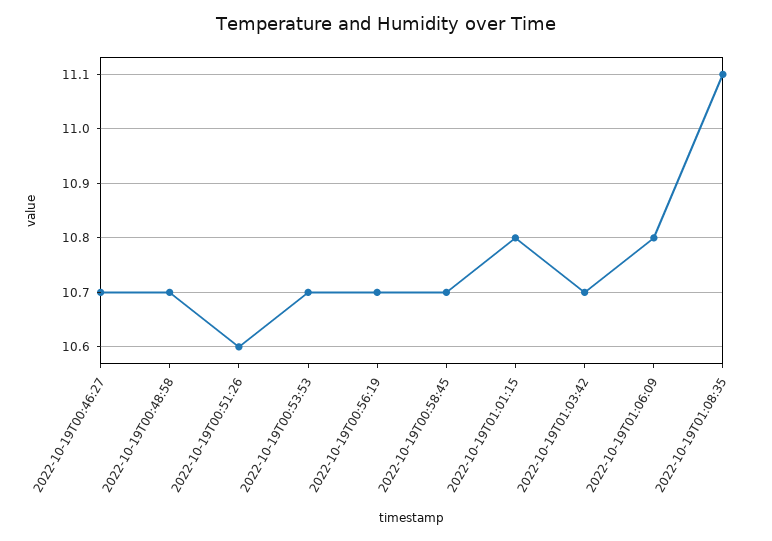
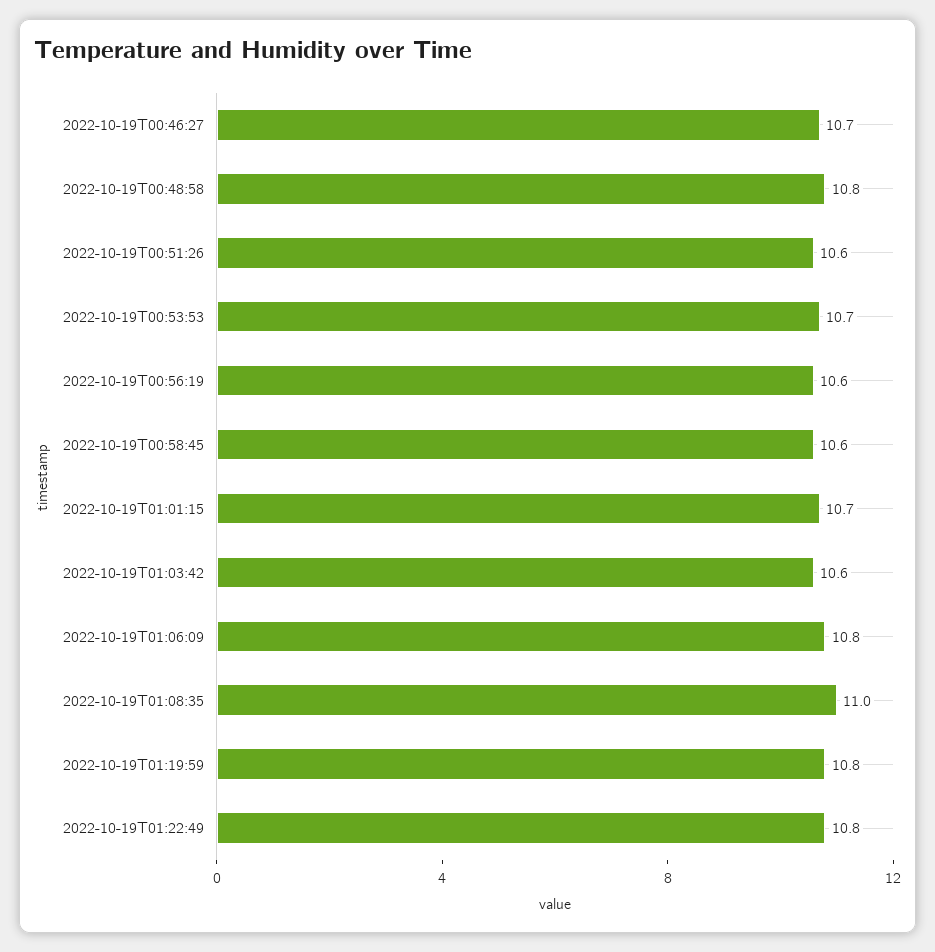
2022-10-19T00:48:58: 10.7 -> 10.8
2022-10-19T00:56:19: 10.7 -> 10.6
2022-10-19T00:58:45: 10.7 -> 10.6
2022-10-19T01:01:15: 10.8 -> 10.7
2022-10-19T01:03:42: 10.7 -> 10.6
2022-10-19T01:08:35: 11.1 -> 11
2022-10-19T01:19:59: none -> 10.8
2022-10-19T01:22:49: none -> 10.8

